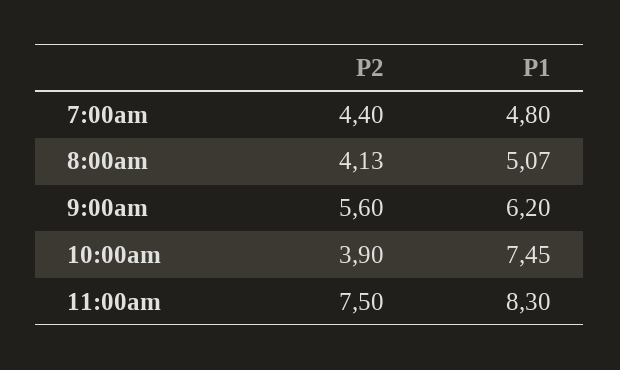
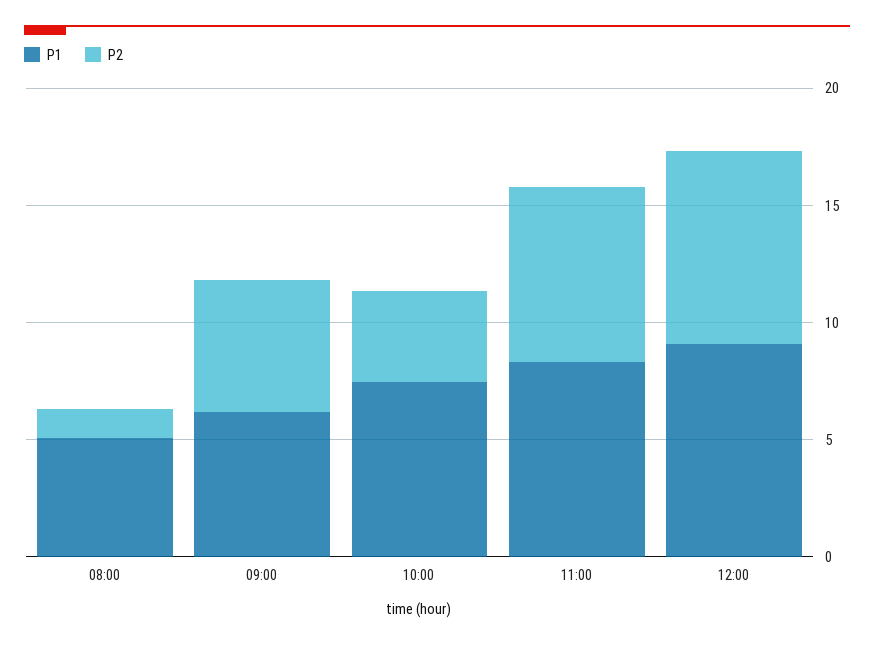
P2, 7:00am: 4.4 -> none
P1, 7:00am: 4.8 -> none
P2, 8:00am: 4.13 -> 1
P1, 12:00: none -> 9
P2, 12:00: none -> 8

